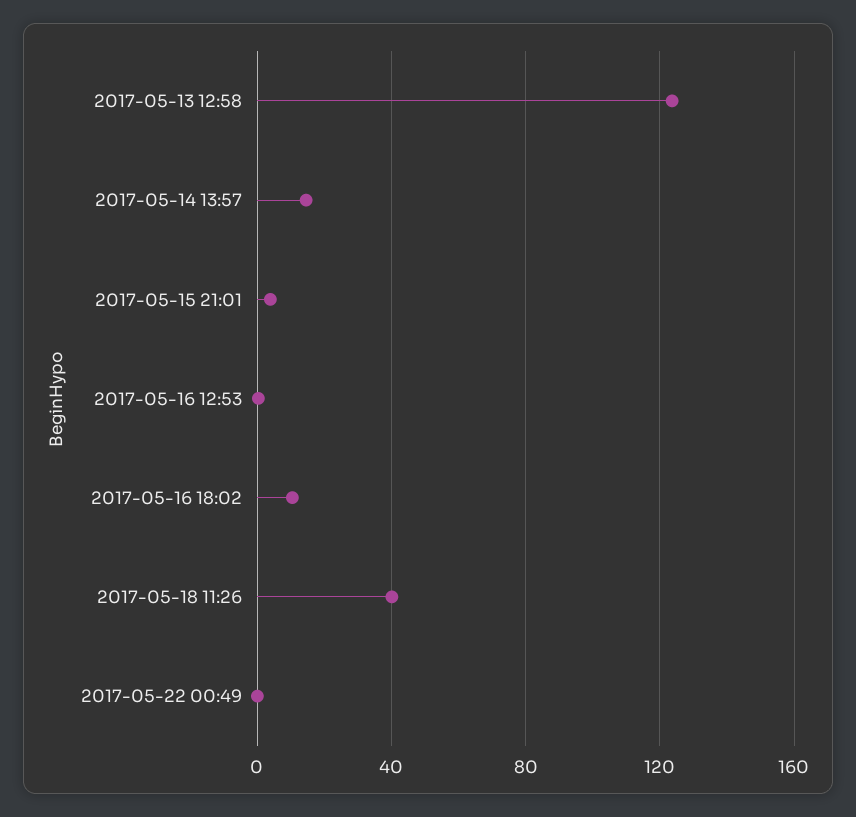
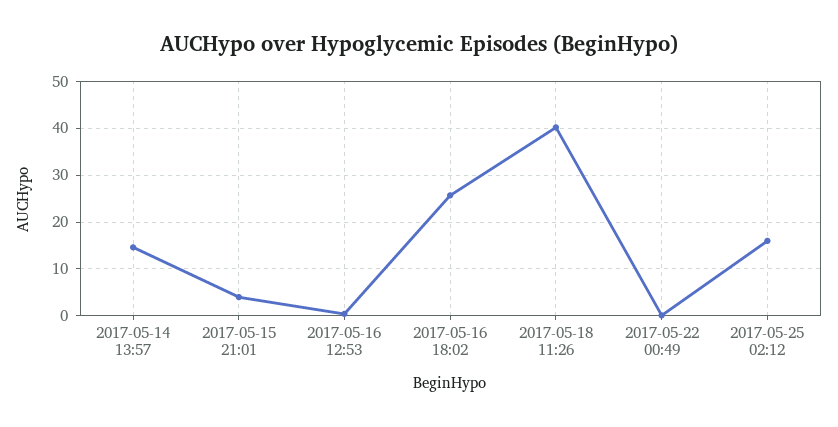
2017-05-13 12:58: 125 -> none
2017-05-16 18:02: 10 -> 26
2017-05-25 02:12: none -> 16

